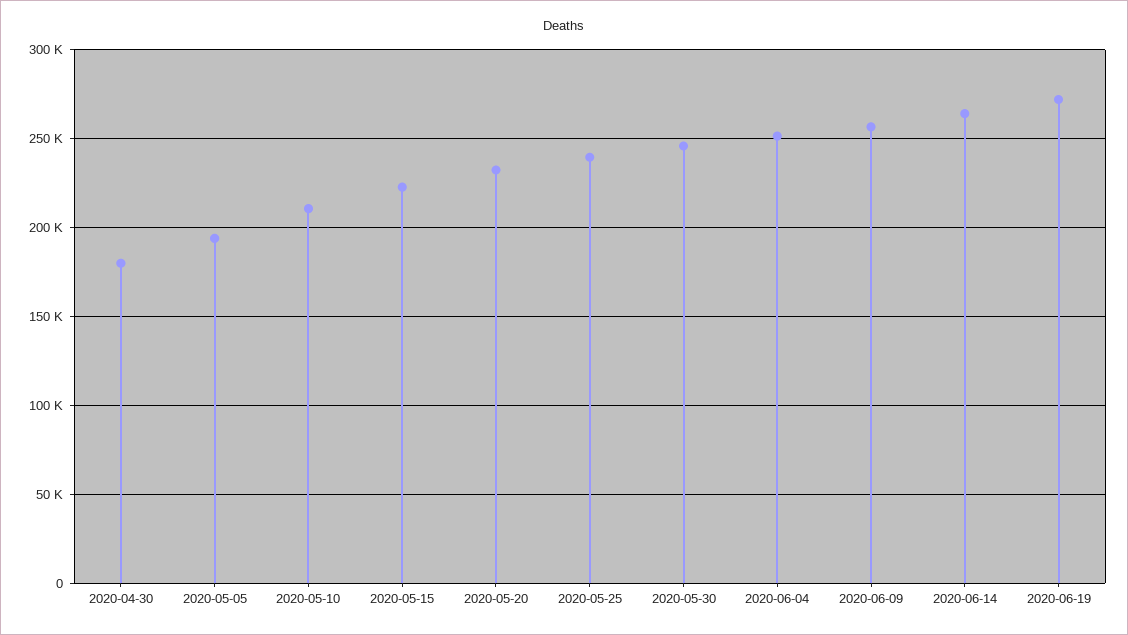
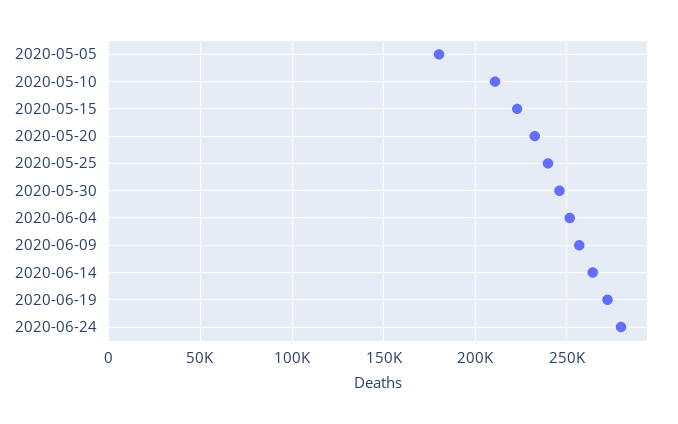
2020-04-30: 180000 -> none
2020-05-05: 195000 -> 180000
2020-06-24: none -> 280000

